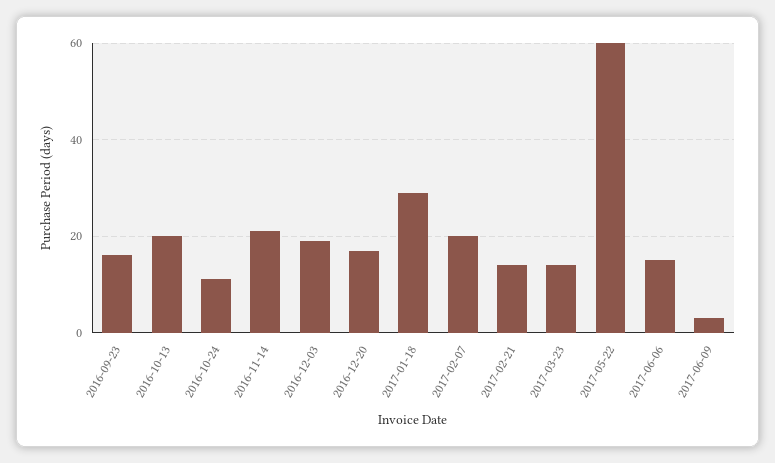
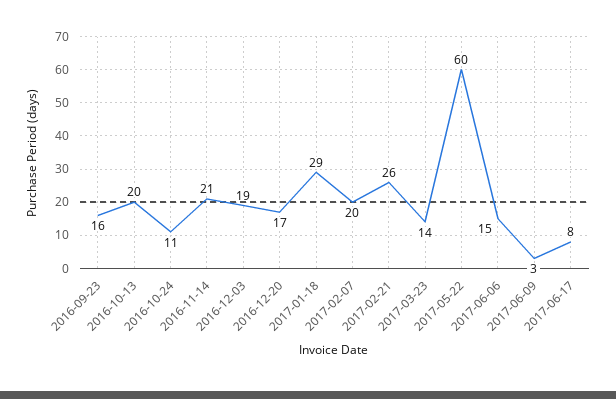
2017-02-21: 15 -> 26
2017-06-17: none -> 8

